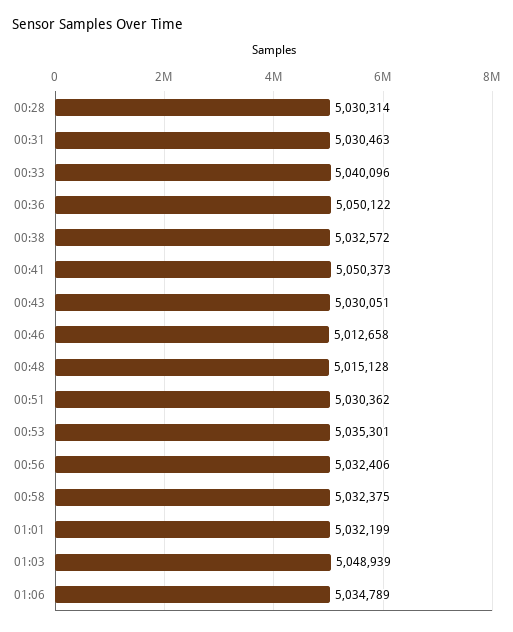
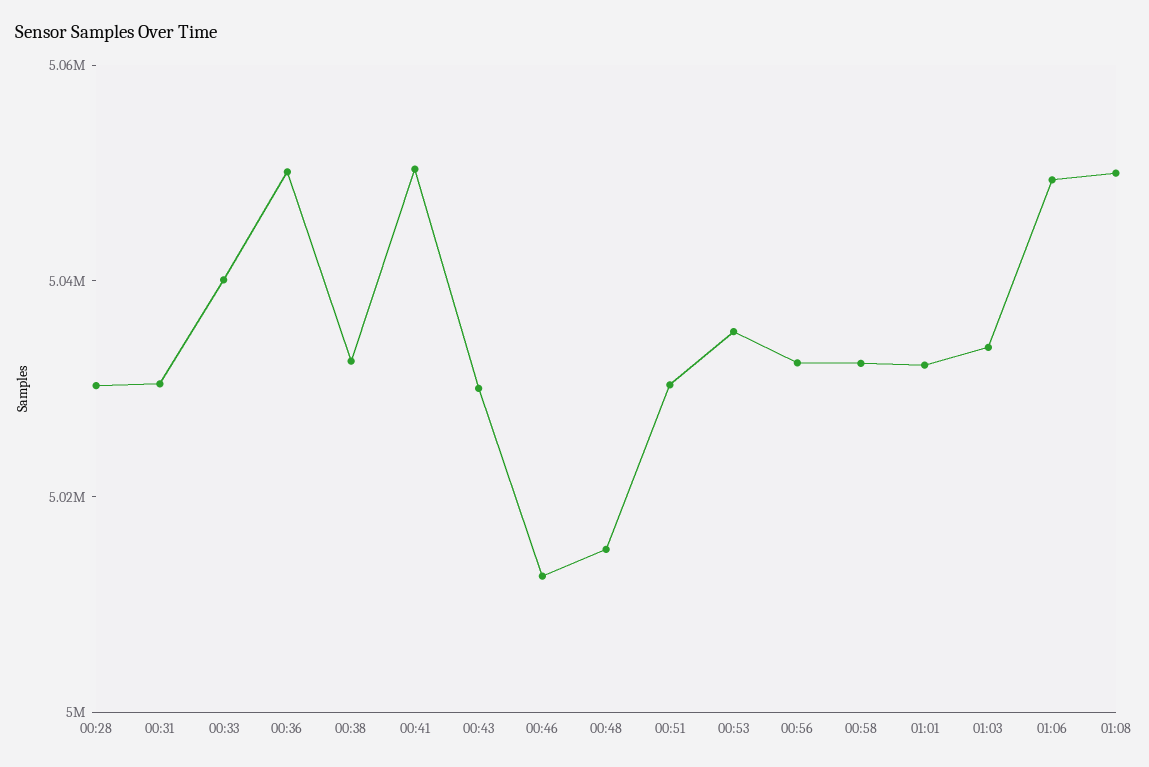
01:03: 5048939 -> 5035000
01:06: 5034789 -> 5050000
01:08: none -> 5050000

